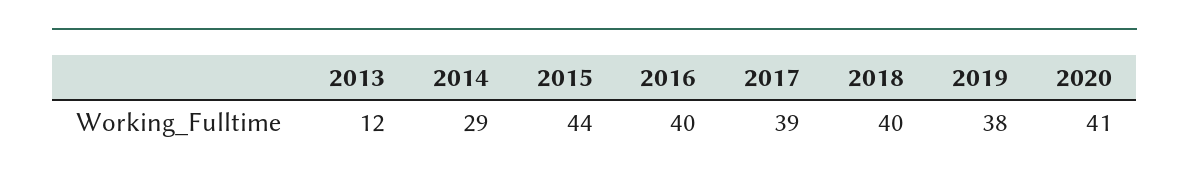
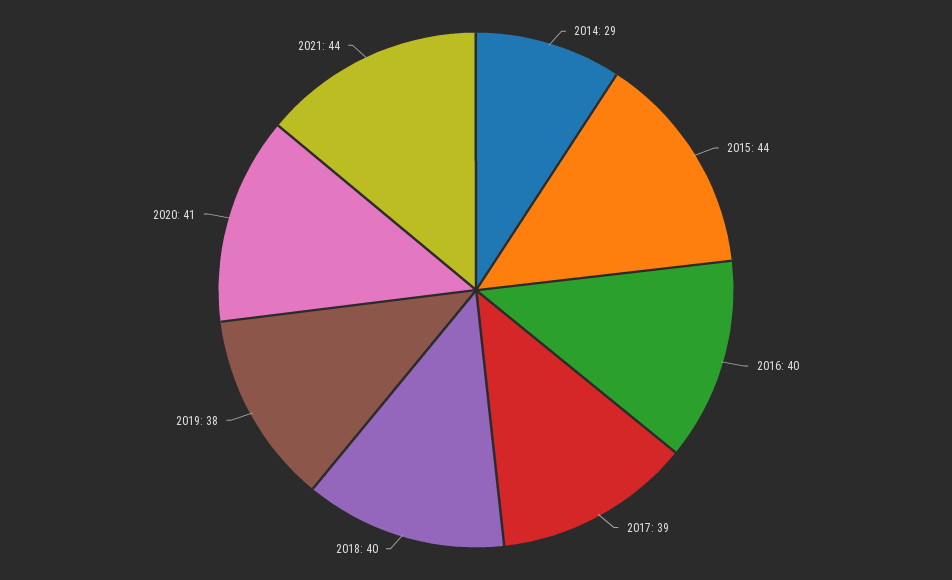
2013: 12 -> none
2021: none -> 44

